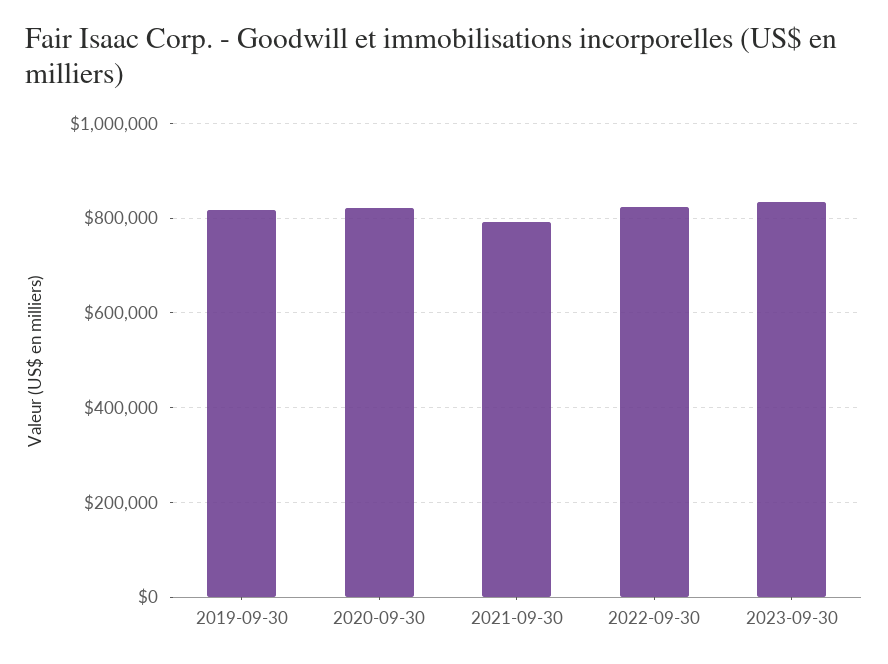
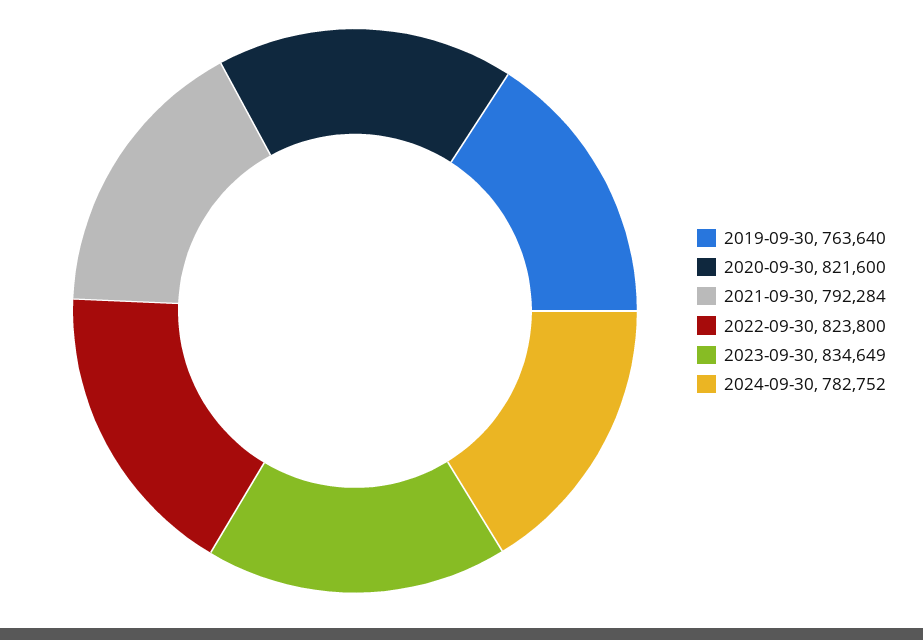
2019-09-30: 820000 -> 763640
2024-09-30: none -> 782752

